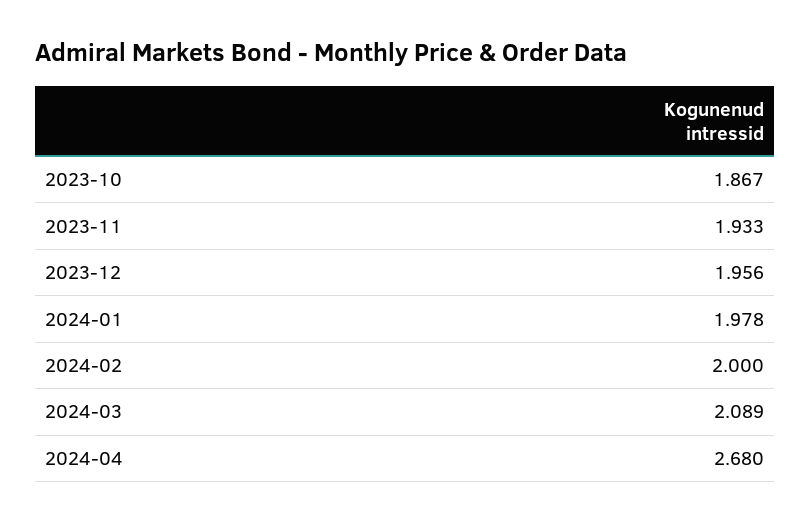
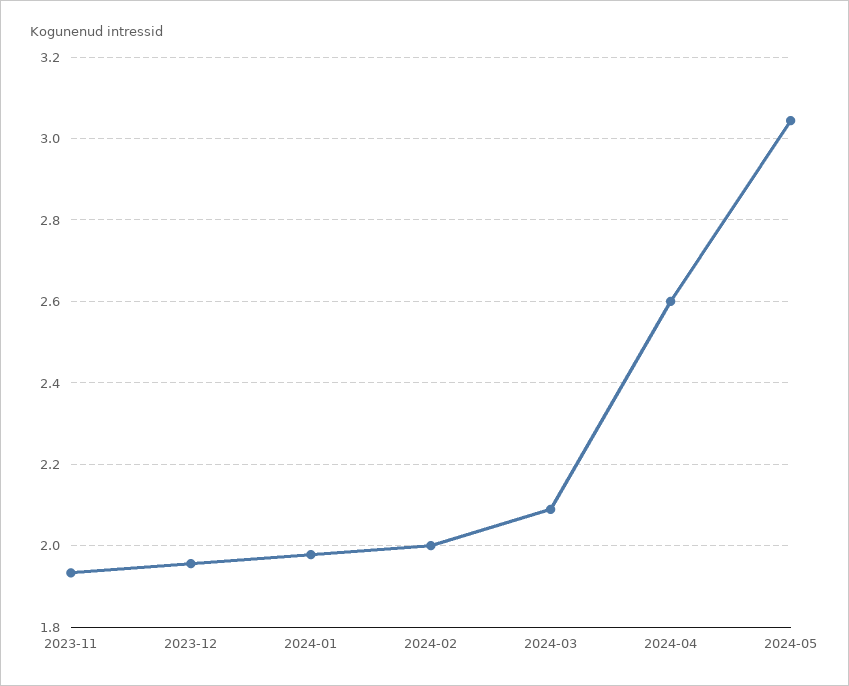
2023-10: 1.867 -> none
2024-04: 2.68 -> 2.6
2024-05: none -> 3.04

